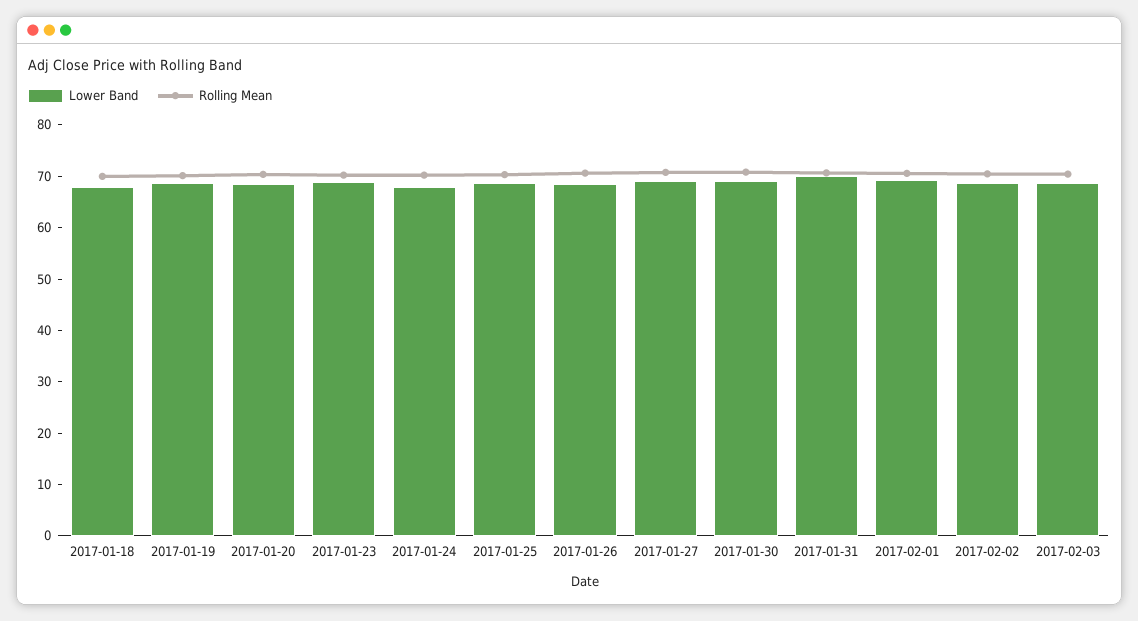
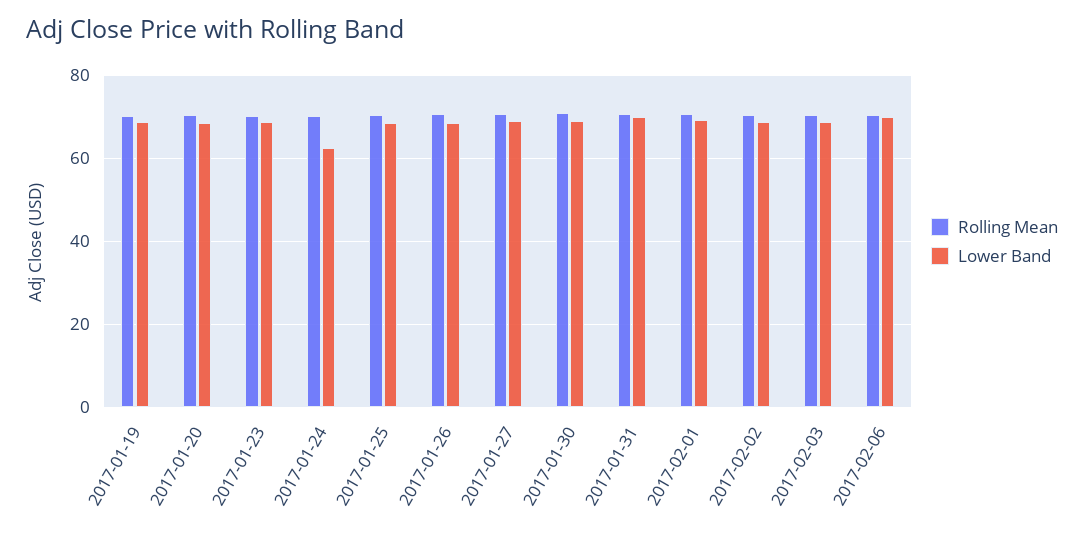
Lower Band, 2017-01-18: 68 -> none
Rolling Mean, 2017-01-18: 70 -> none
Lower Band, 2017-01-24: 68 -> 62
Rolling Mean, 2017-02-06: none -> 70
Lower Band, 2017-02-06: none -> 70

